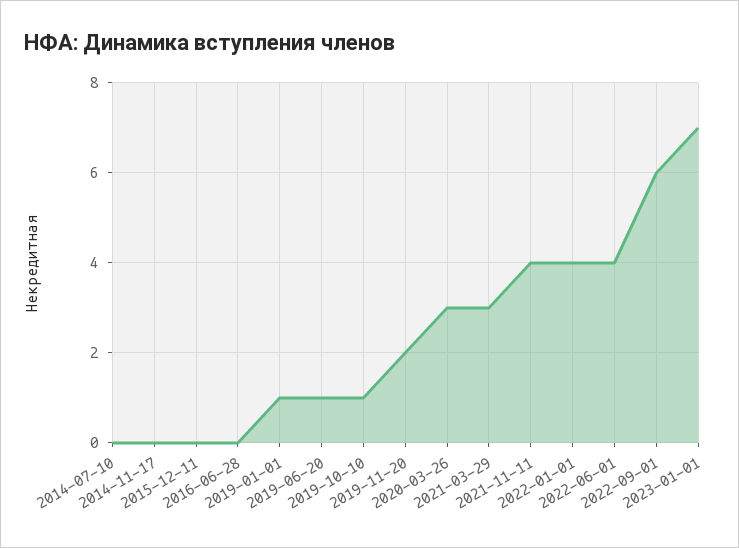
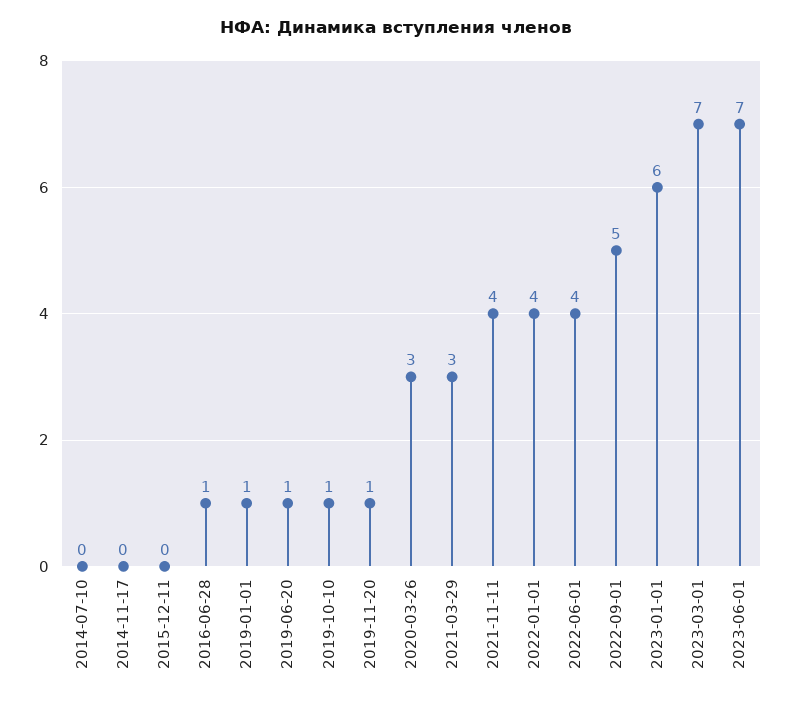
2016-06-28: 0 -> 1
2019-11-20: 2 -> 1
2022-09-01: 6 -> 5
2023-01-01: 7 -> 6
2023-03-01: none -> 7
2023-06-01: none -> 7

